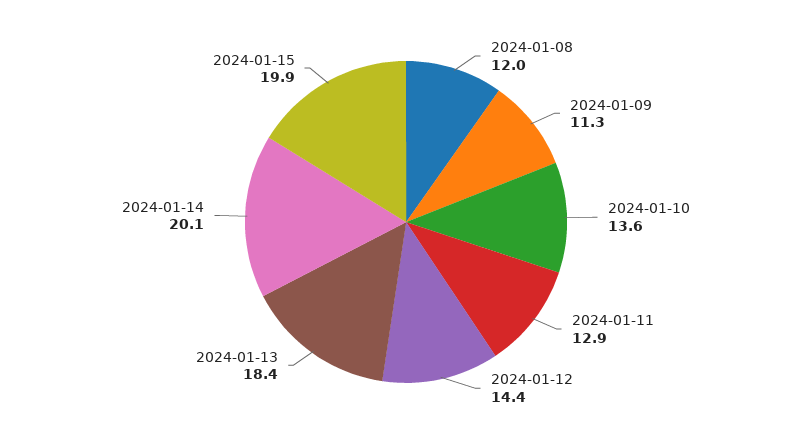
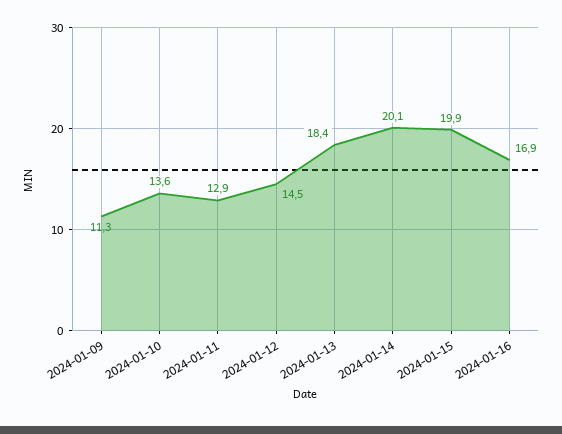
2024-01-08: 12 -> none
2024-01-12: 14.4 -> 14.5
2024-01-16: none -> 16.9

